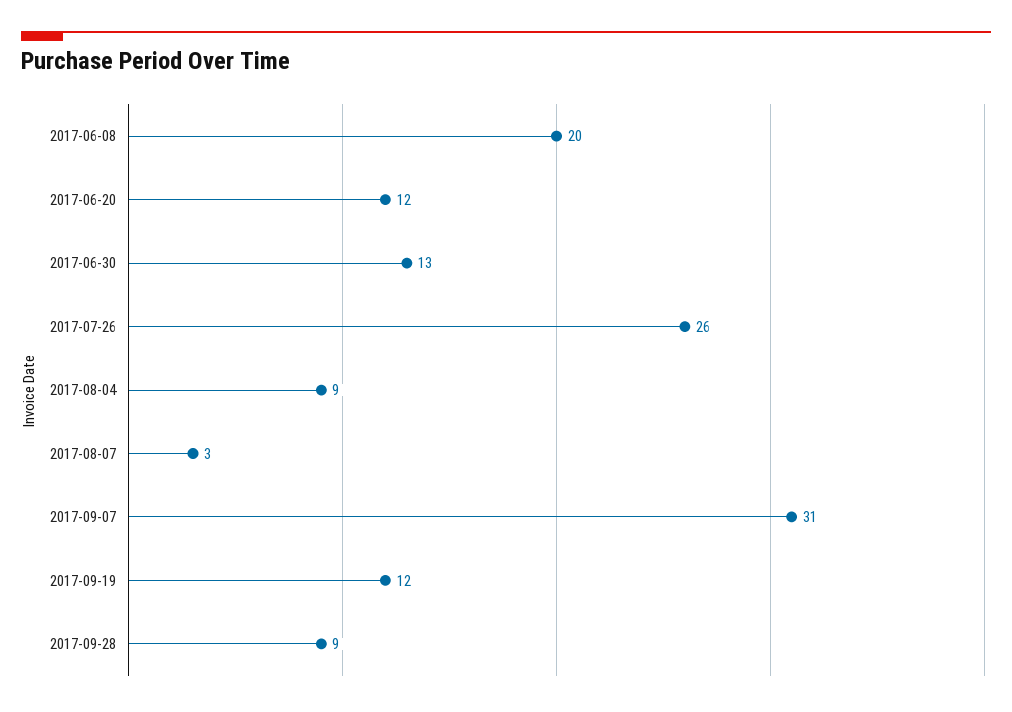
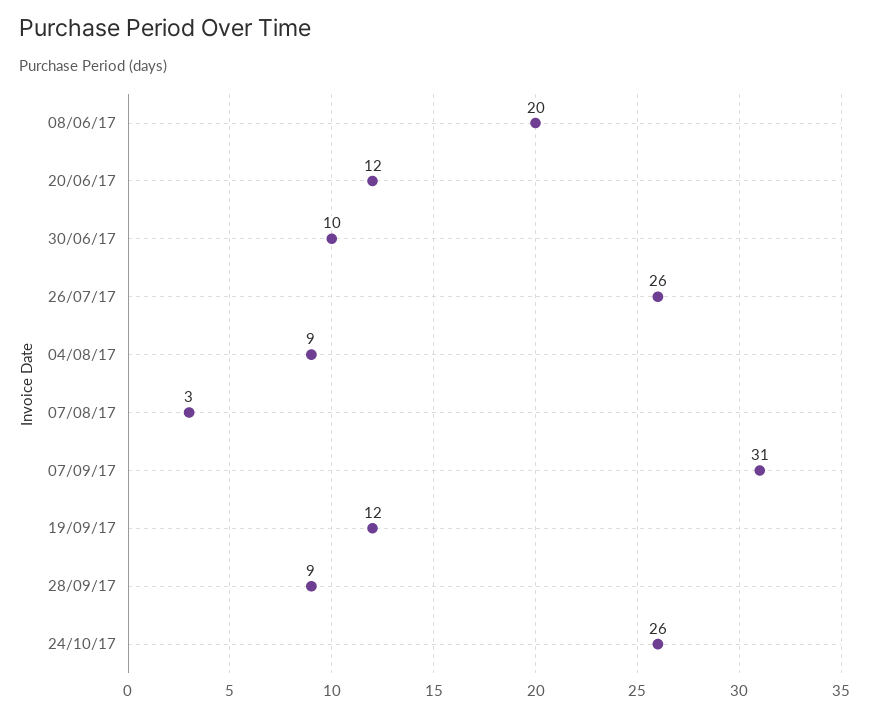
2017-06-30: 13 -> 10
24/10/17: none -> 26

